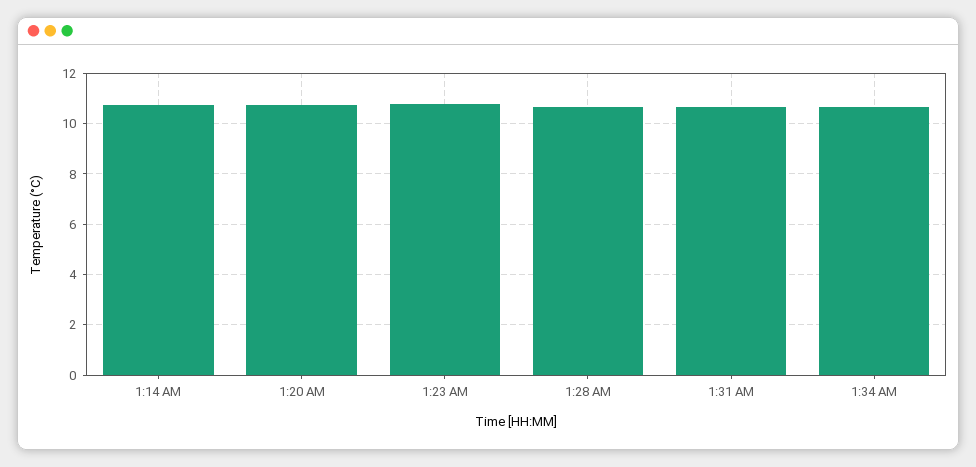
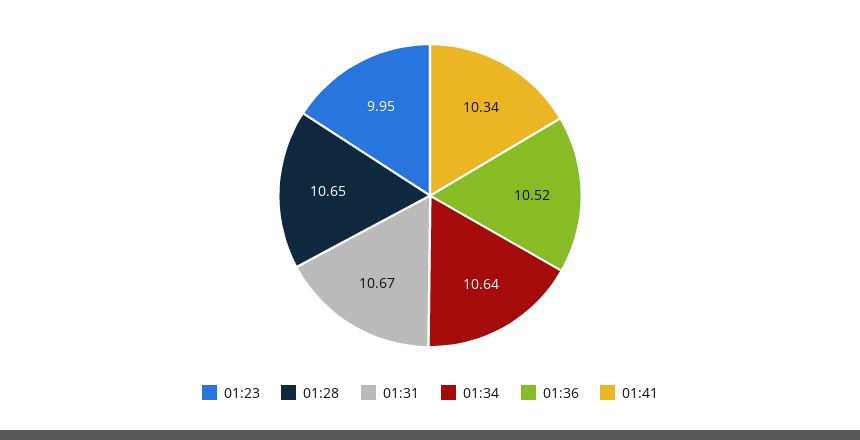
1:14 AM: 10.75 -> none
1:20 AM: 10.75 -> none
1:23 AM: 10.75 -> 9.95
01:36: none -> 10.52
01:41: none -> 10.34

